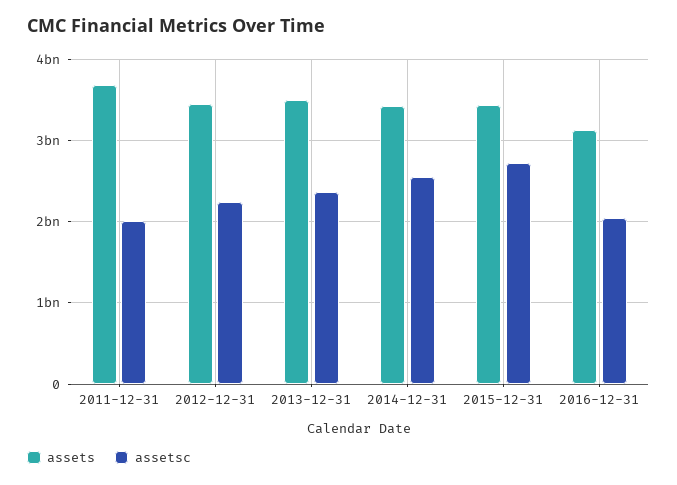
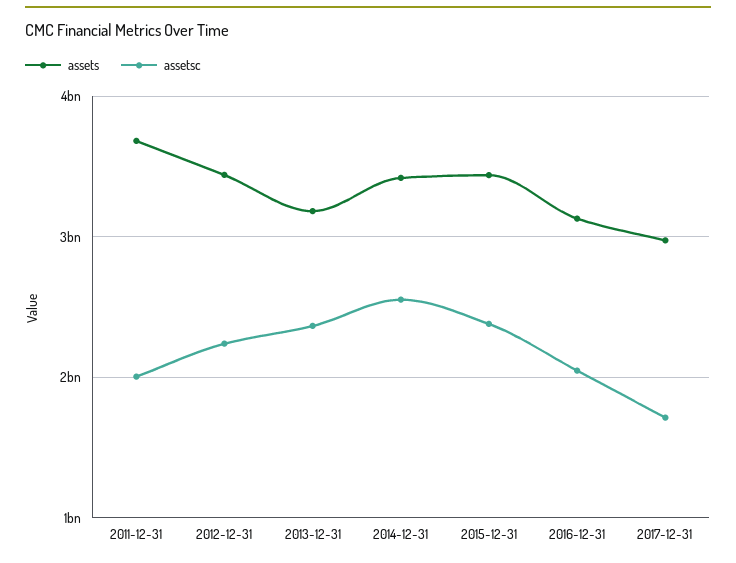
assets, 2013-12-31: 3500000000 -> 3200000000
assetsc, 2015-12-31: 2700000000 -> 2400000000
assets, 2017-12-31: none -> 3000000000
assetsc, 2017-12-31: none -> 1700000000

